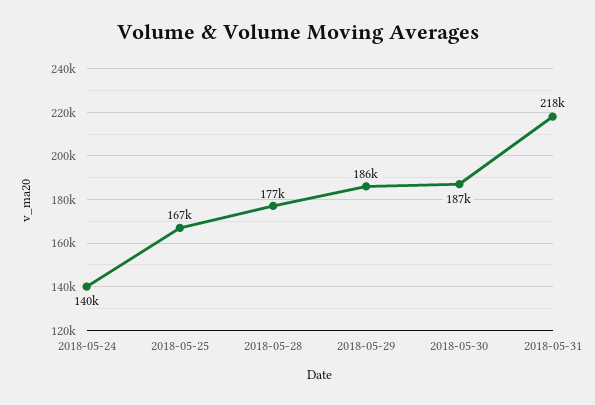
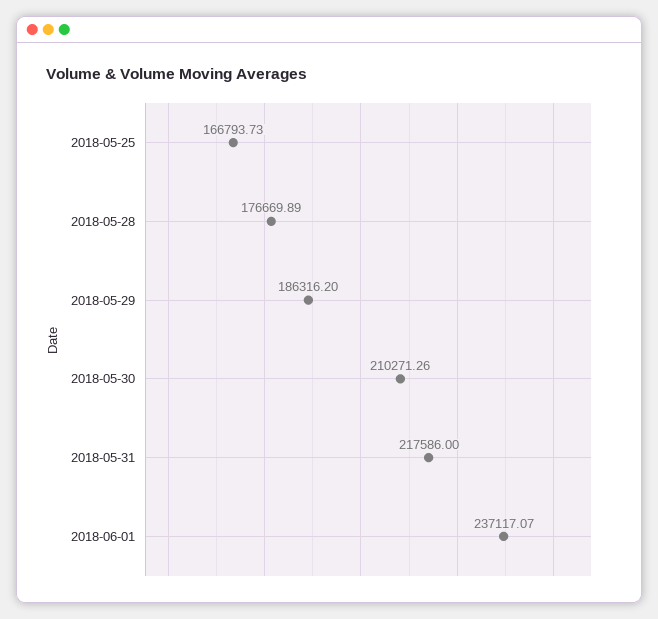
2018-05-24: 140000 -> none
2018-05-30: 187000 -> 210271.26
2018-06-01: none -> 237117.07

